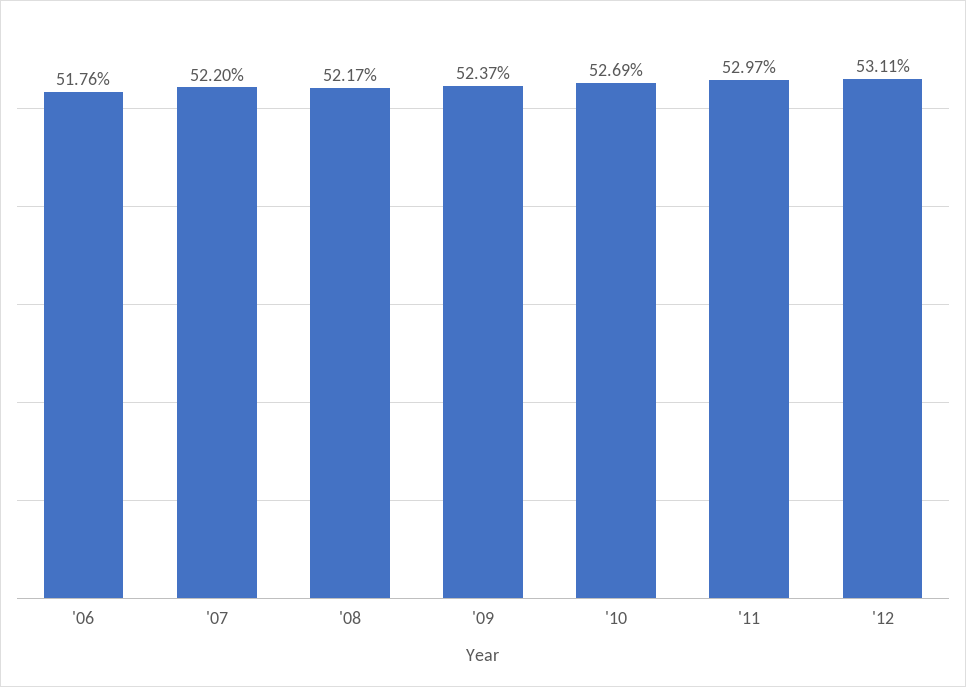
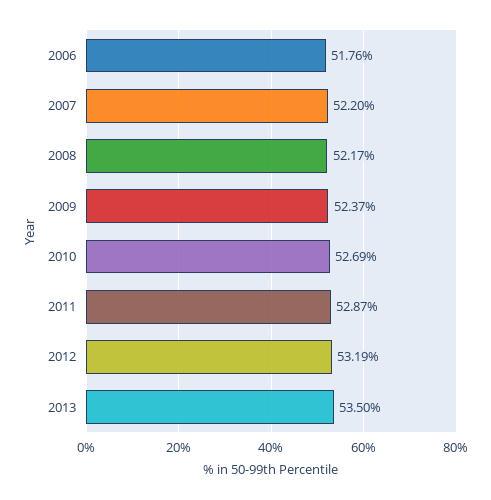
'11: 52.97 -> 52.87
'12: 53.11 -> 53.19
2013: none -> 53.5

